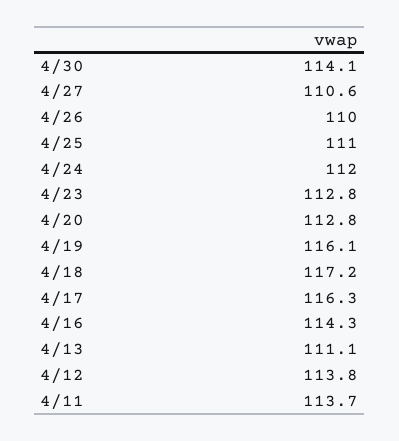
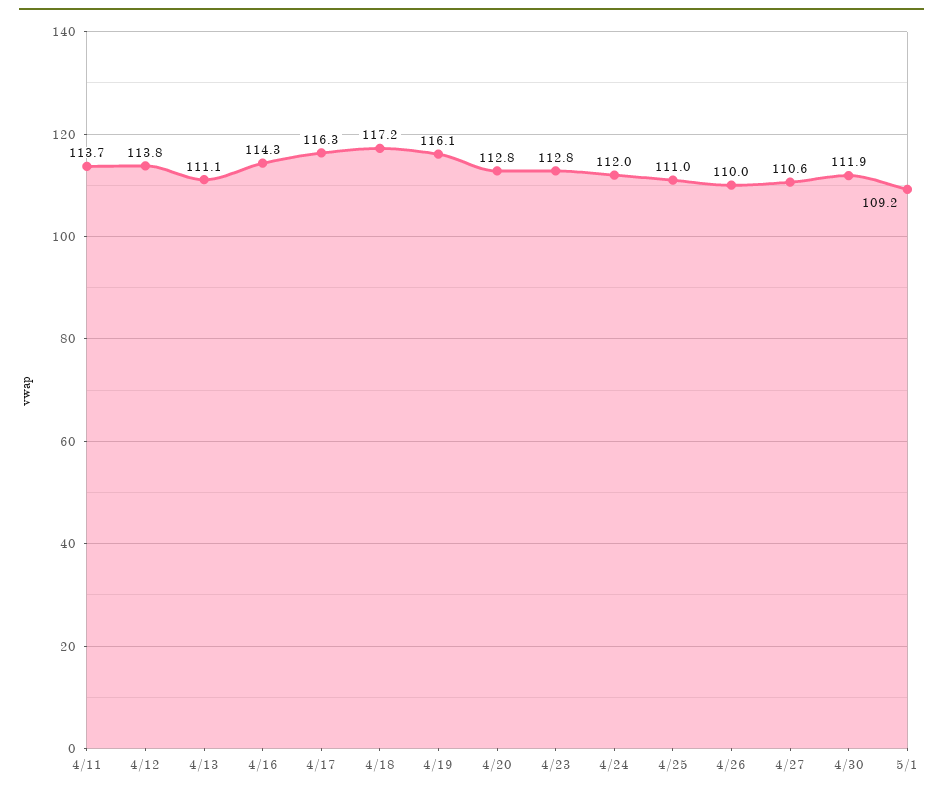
4/30: 114.1 -> 111.9
5/1: none -> 109.2

